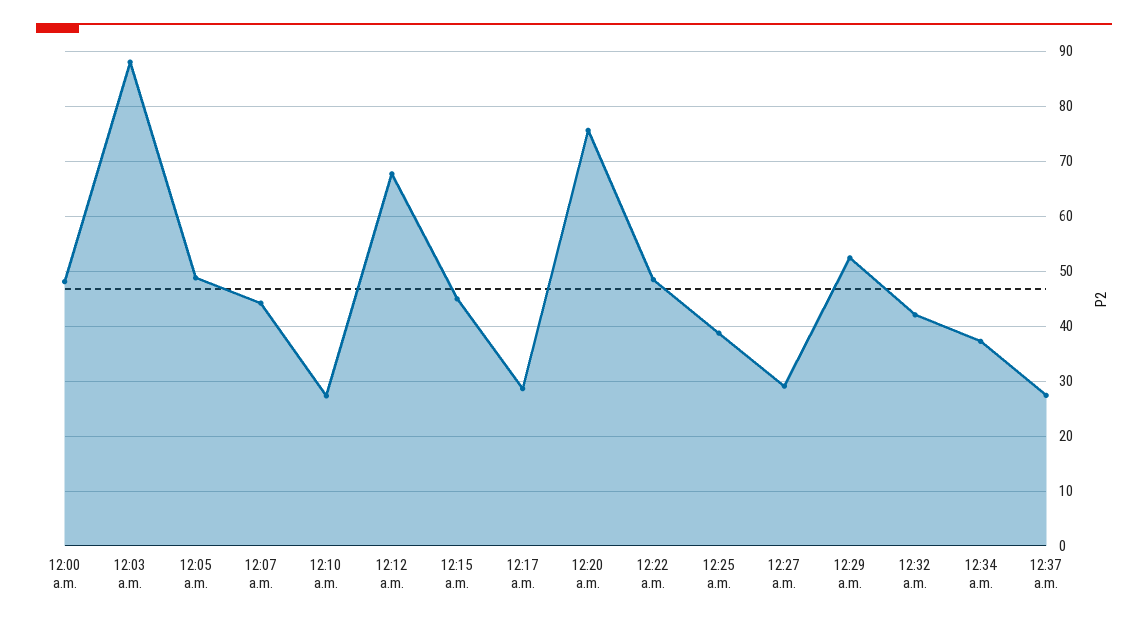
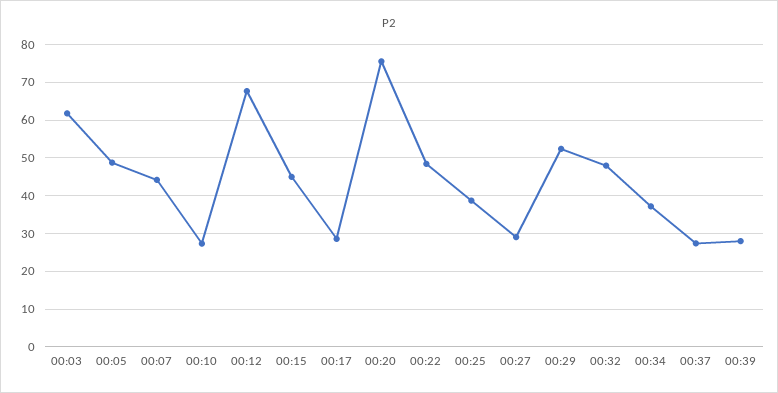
12:00 a.m.: 48 -> none
12:03 a.m.: 88 -> 62
12:32 a.m.: 42 -> 48
00:39: none -> 28

